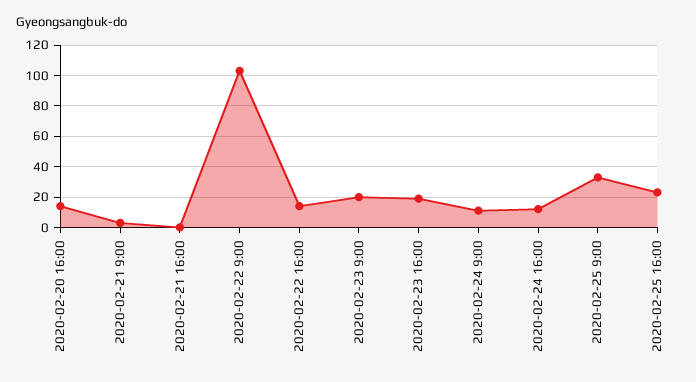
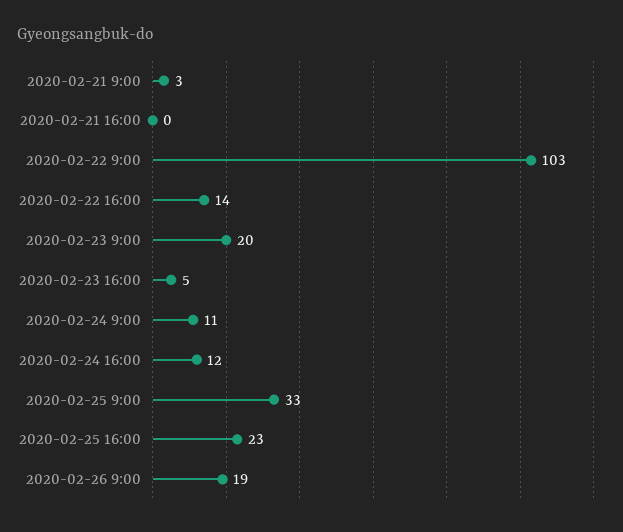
2020-02-20 16:00: 15 -> none
2020-02-23 16:00: 20 -> 5
2020-02-26 9:00: none -> 19

